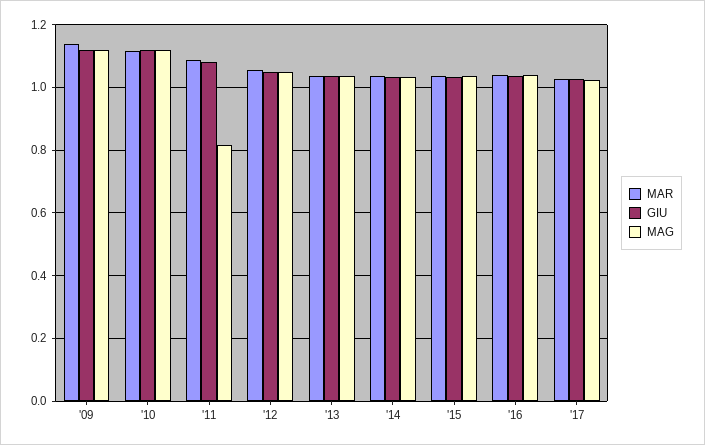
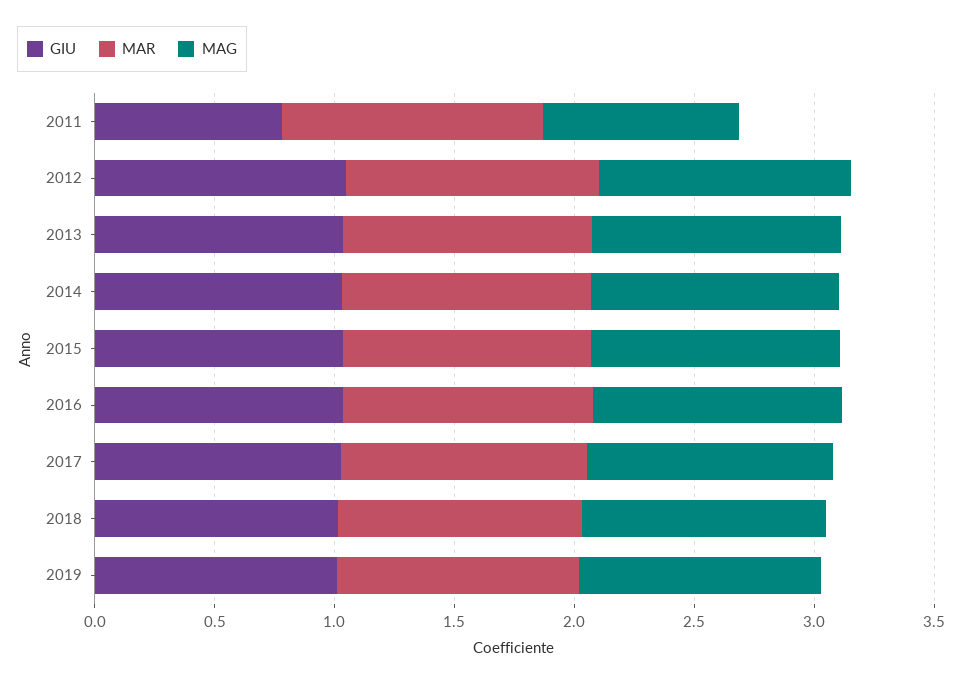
MAR, '09: 1.14 -> none
GIU, '09: 1.12 -> none
MAG, '09: 1.12 -> none
MAR, '10: 1.12 -> none
GIU, '10: 1.12 -> none
MAG, '10: 1.12 -> none
GIU, '11: 1.08 -> 0.8
GIU, 2018: none -> 1
MAR, 2018: none -> 1
MAG, 2018: none -> 1
GIU, 2019: none -> 1
MAR, 2019: none -> 1
MAG, 2019: none -> 1

